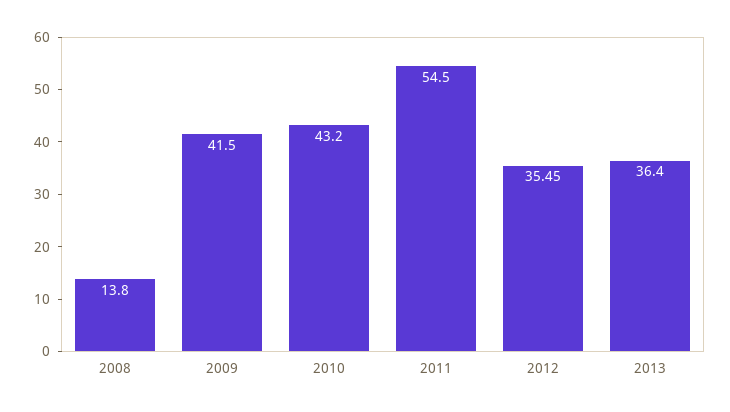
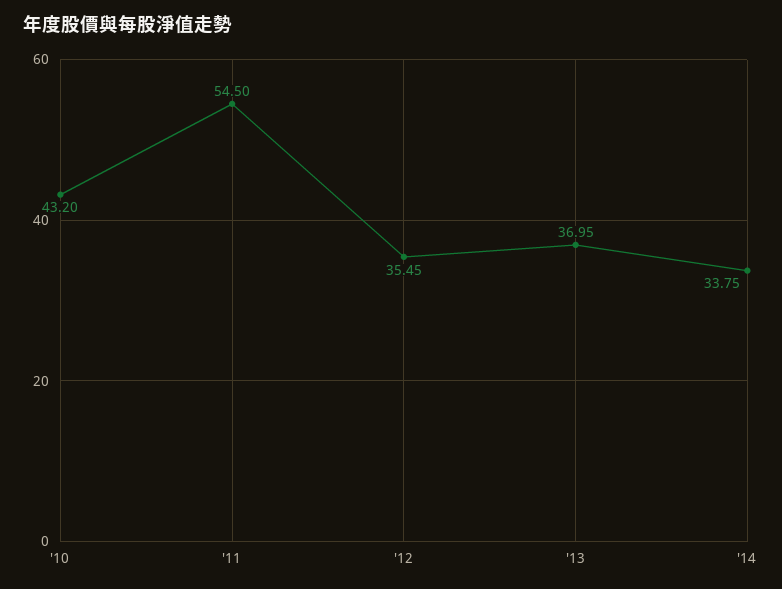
2008: 13.8 -> none
2009: 41.5 -> none
2013: 36.4 -> 36.95
'14: none -> 33.75

